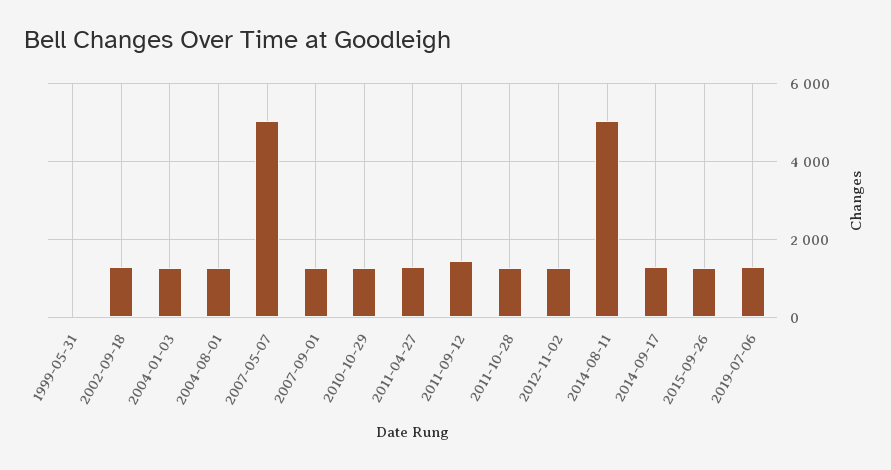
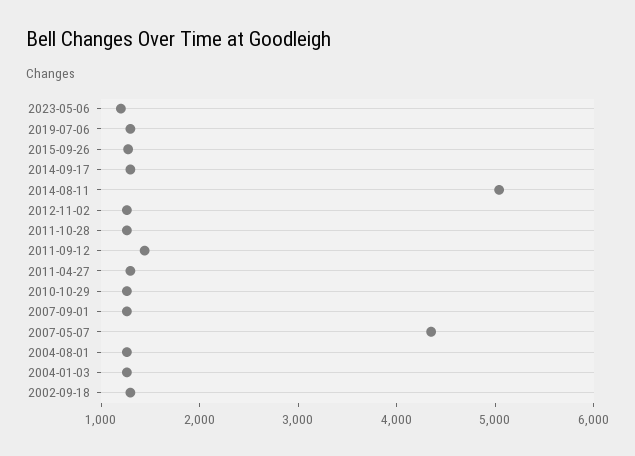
1999-05-31: 0 -> none
2007-05-07: 5000 -> 4400
2023-05-06: none -> 1200

